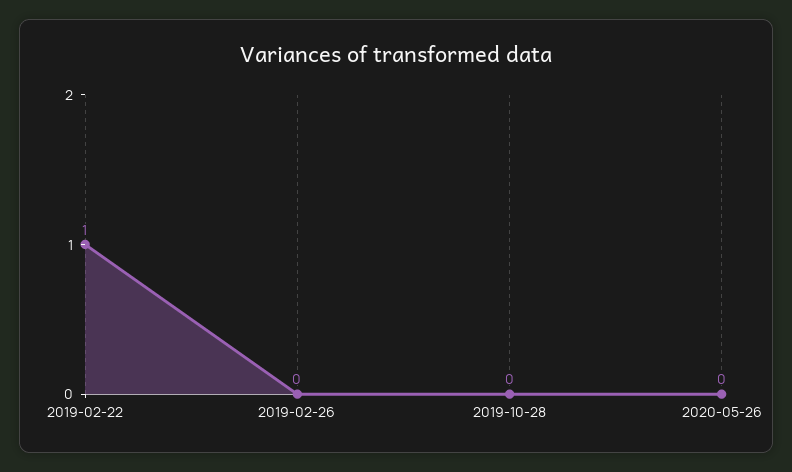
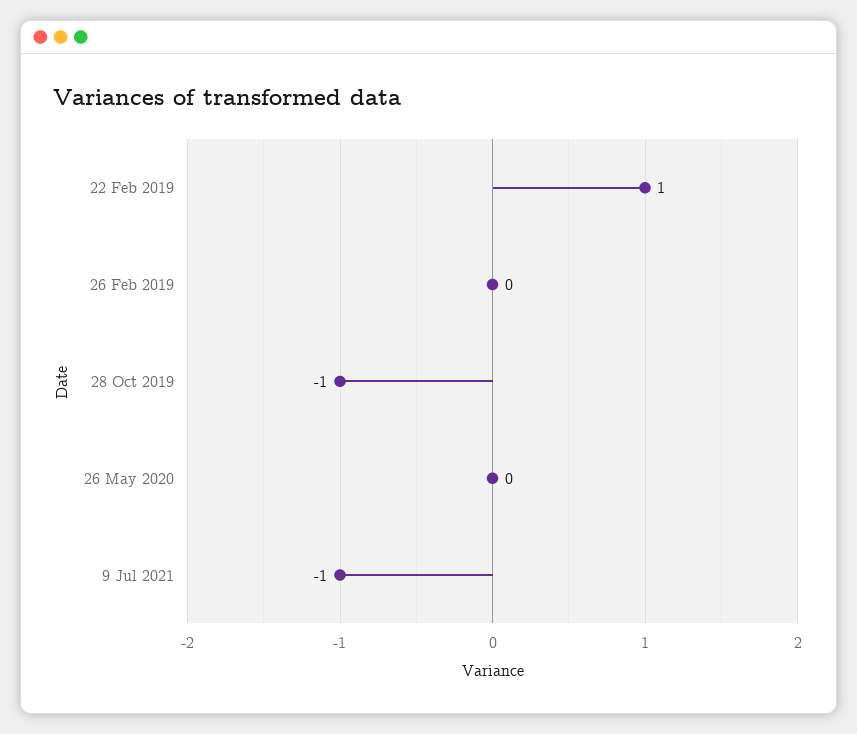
2019-10-28: 0 -> -1
9 Jul 2021: none -> -1

